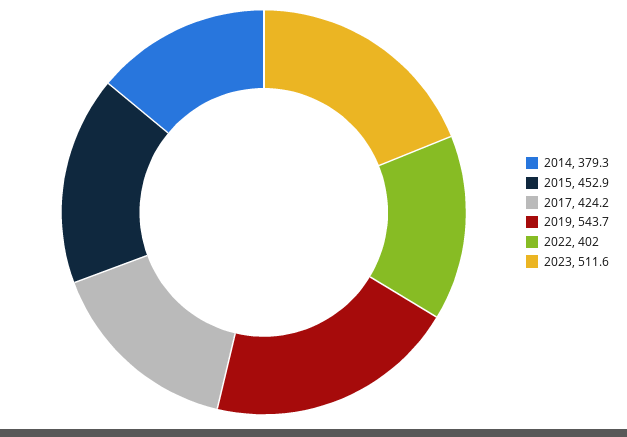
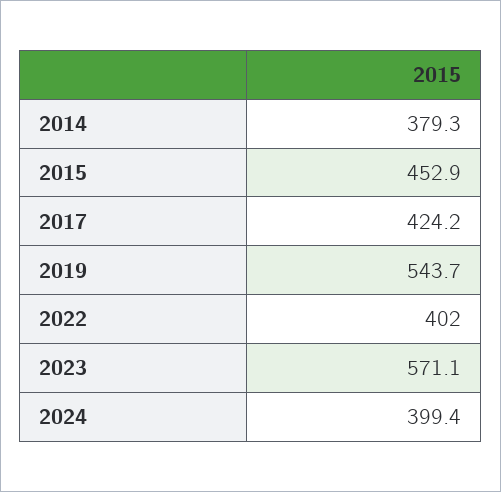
2023: 511.6 -> 571.1
2024: none -> 399.4

